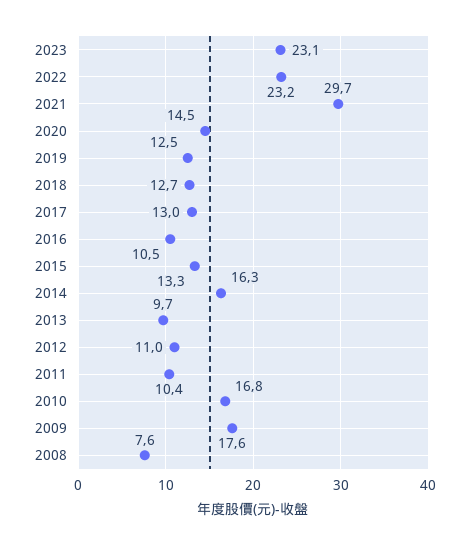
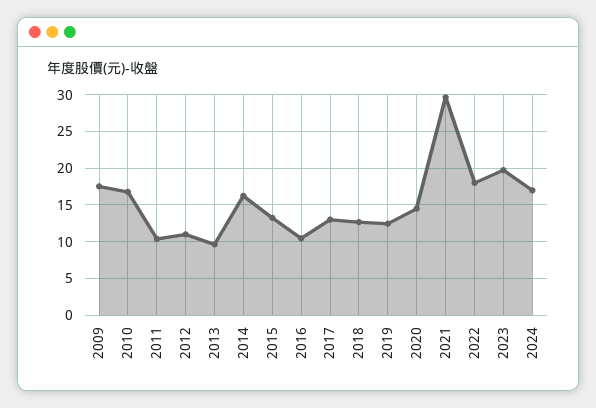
2023: 23.1 -> 20
2022: 23.2 -> 18
2008: 7.6 -> none
2024: none -> 17

